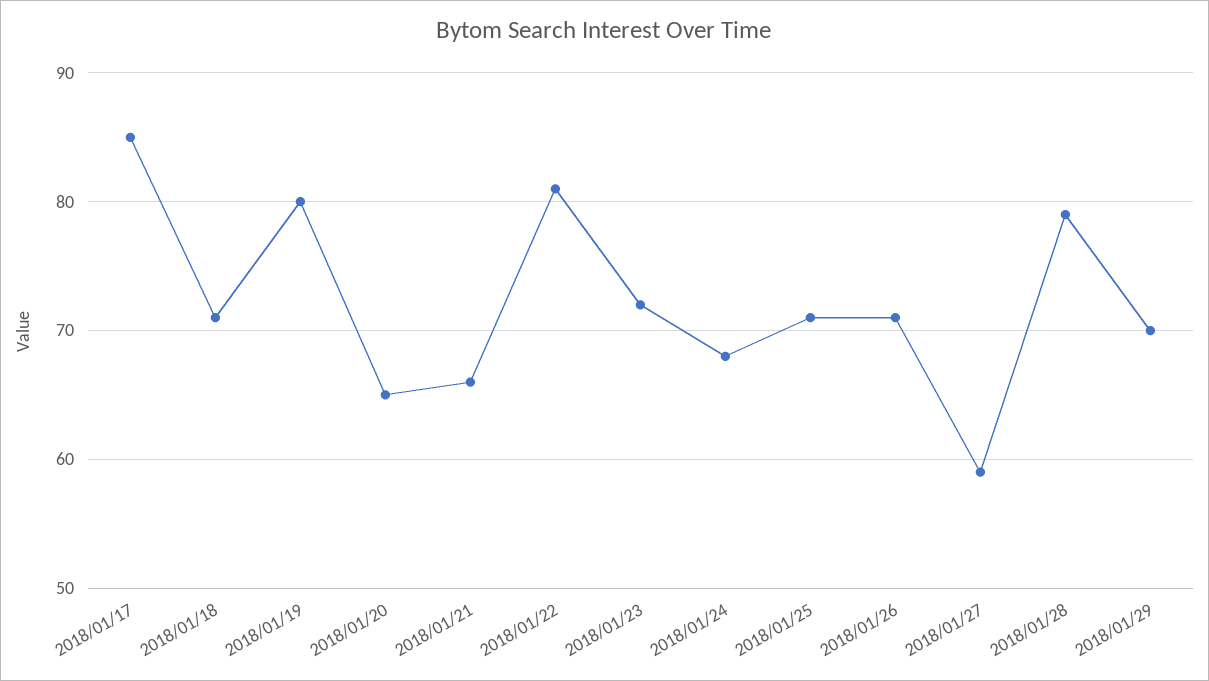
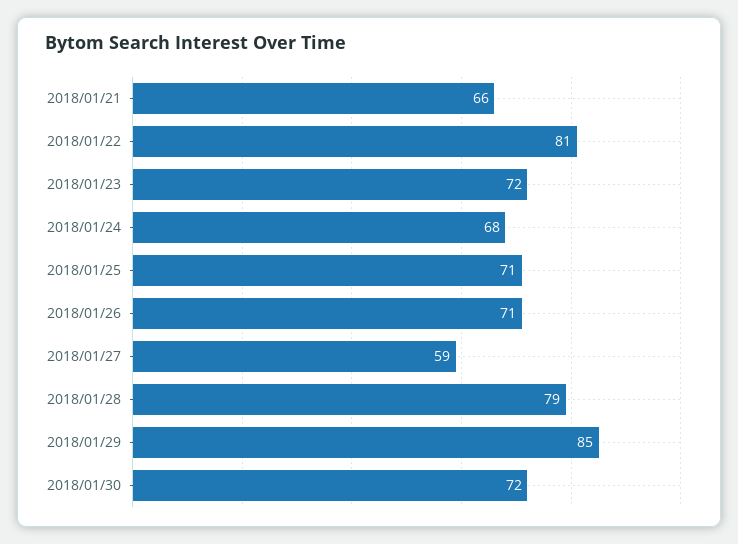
2018/01/17: 85 -> none
2018/01/18: 71 -> none
2018/01/19: 80 -> none
2018/01/20: 65 -> none
2018/01/29: 70 -> 85
2018/01/30: none -> 72

